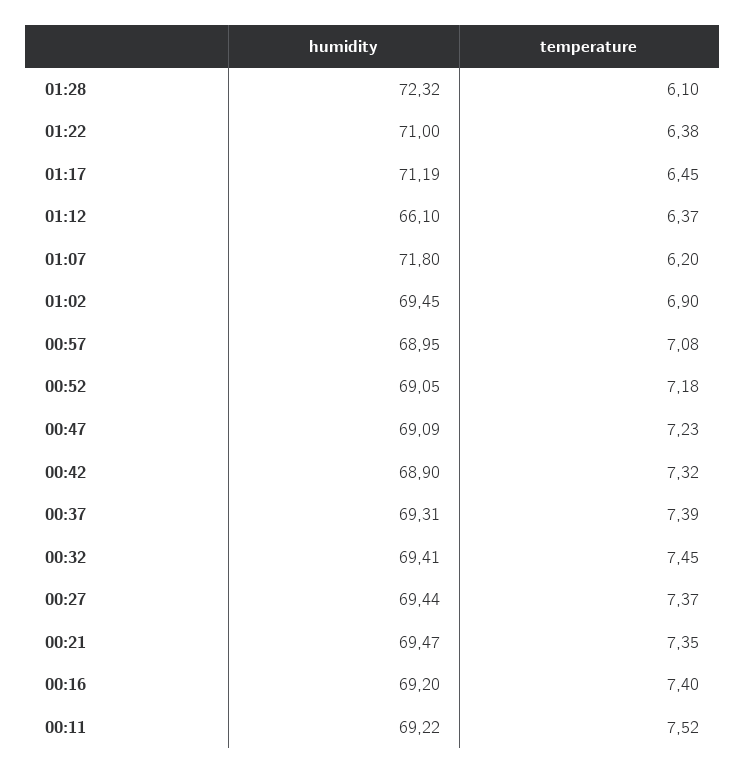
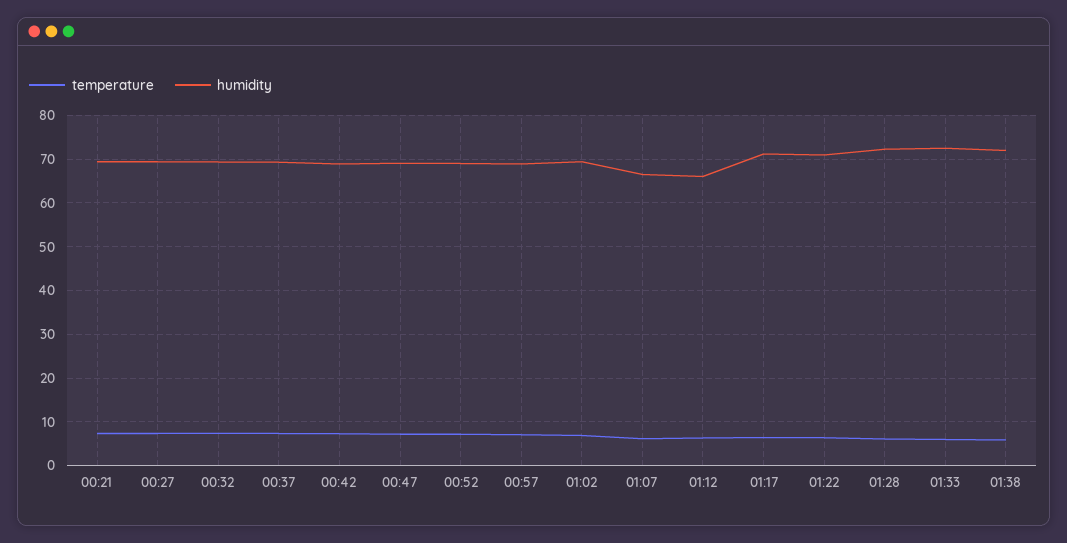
humidity, 01:07: 71.8 -> 66
humidity, 00:16: 69.2 -> none
temperature, 00:16: 7.4 -> none
humidity, 00:11: 69.22 -> none
temperature, 00:11: 7.52 -> none
temperature, 01:33: none -> 6
humidity, 01:33: none -> 72
temperature, 01:38: none -> 6
humidity, 01:38: none -> 72

